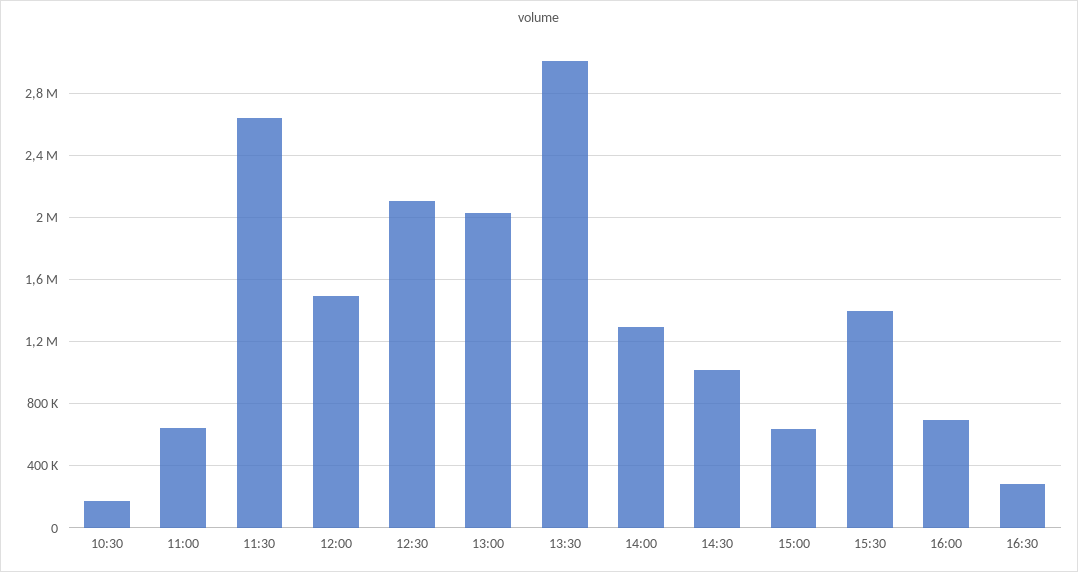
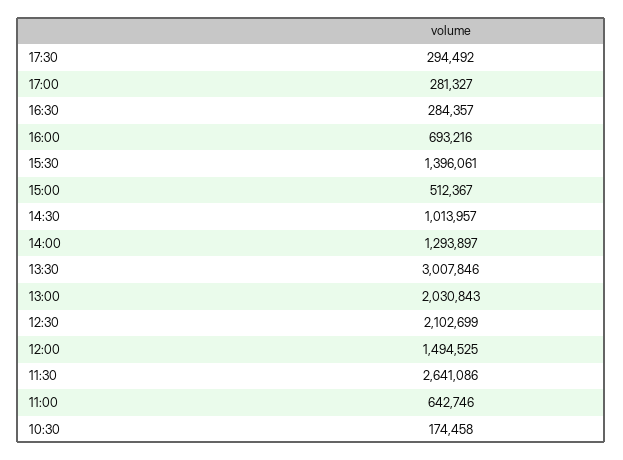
15:00: 650000 -> 512367
17:30: none -> 294492
17:00: none -> 281327

